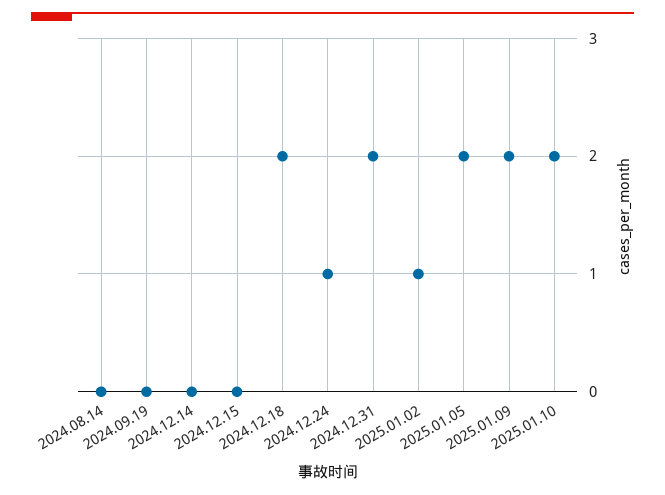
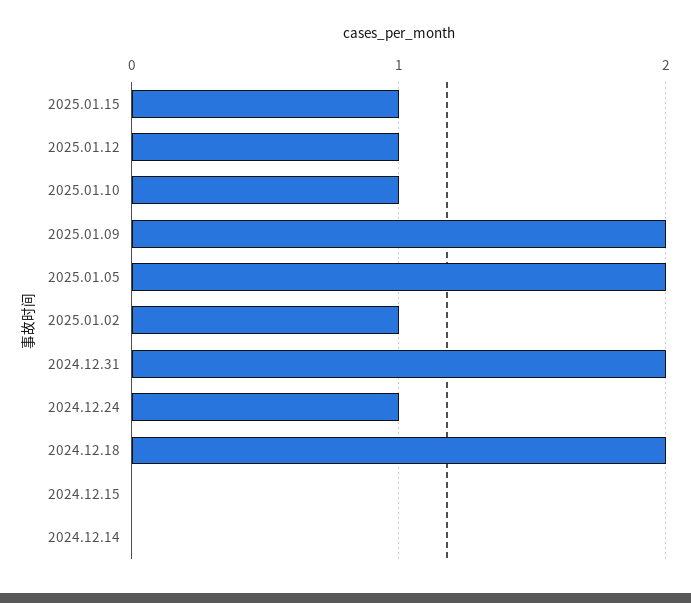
2024.08.14: 0 -> none
2024.09.19: 0 -> none
2025.01.10: 2 -> 1
2025.01.15: none -> 1
2025.01.12: none -> 1

